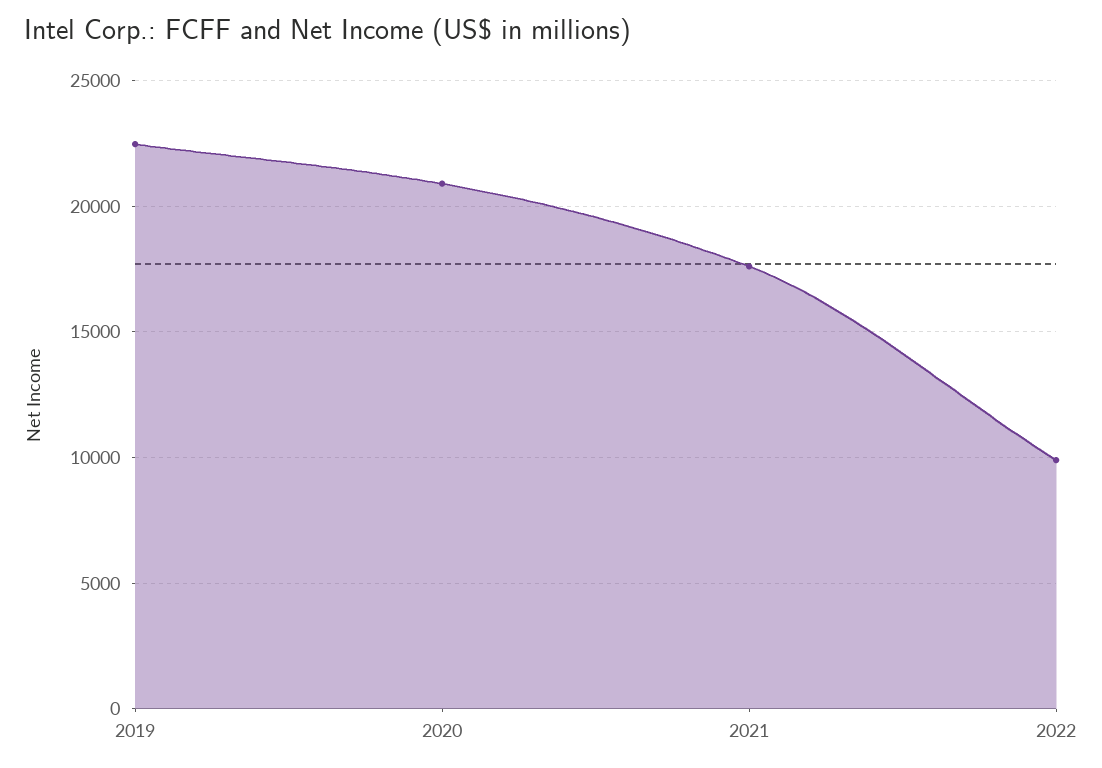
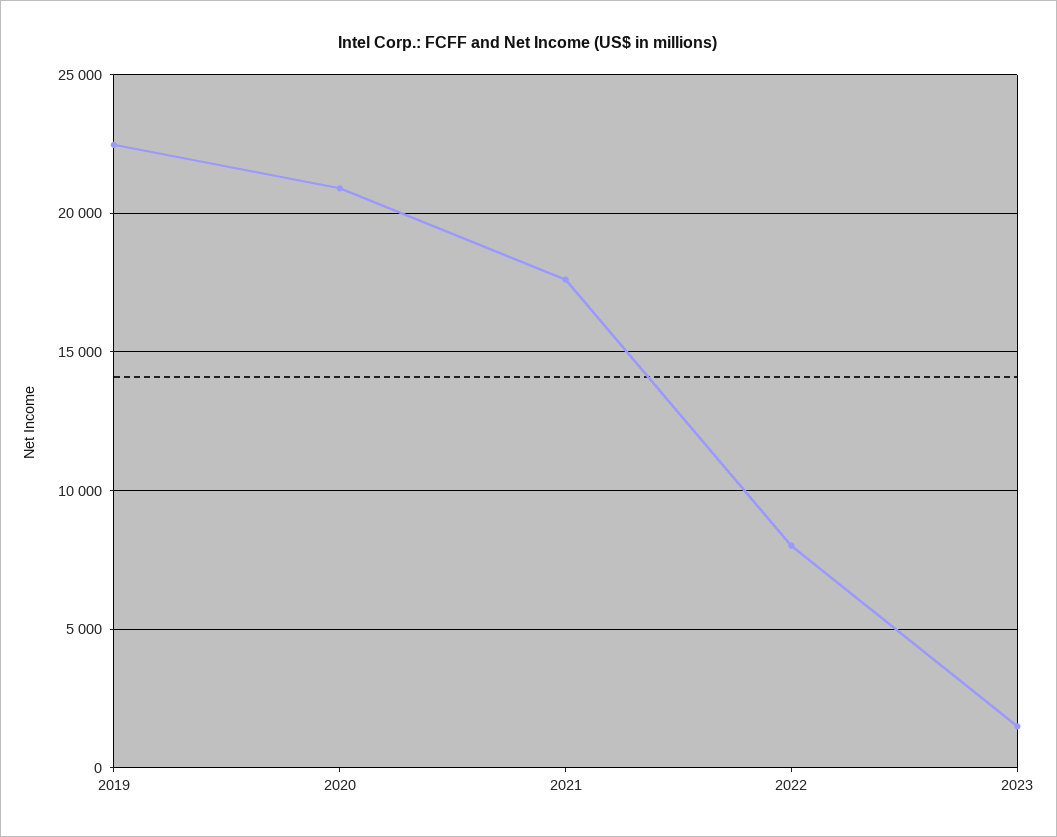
2022: 10000 -> 8000
2023: none -> 1500

